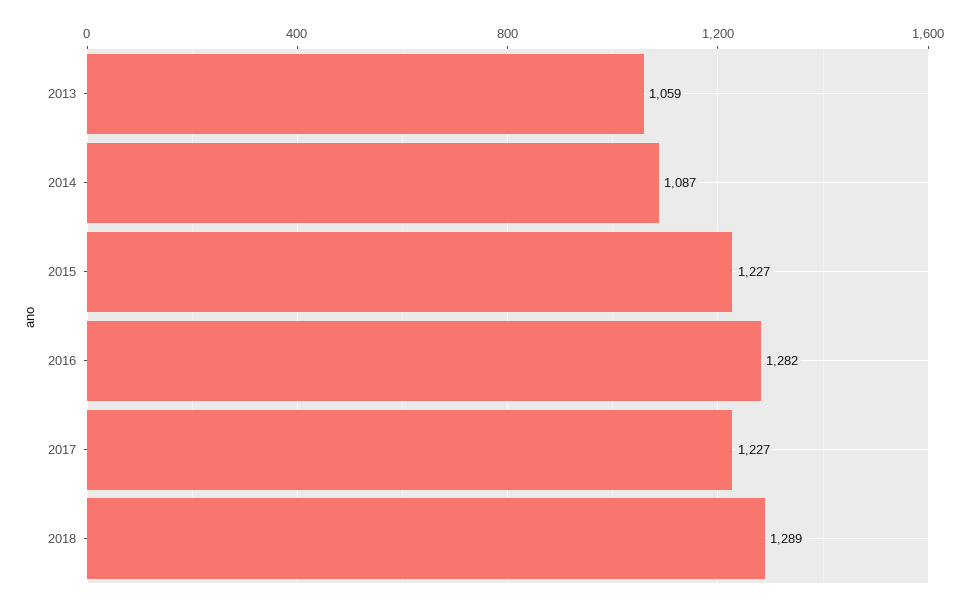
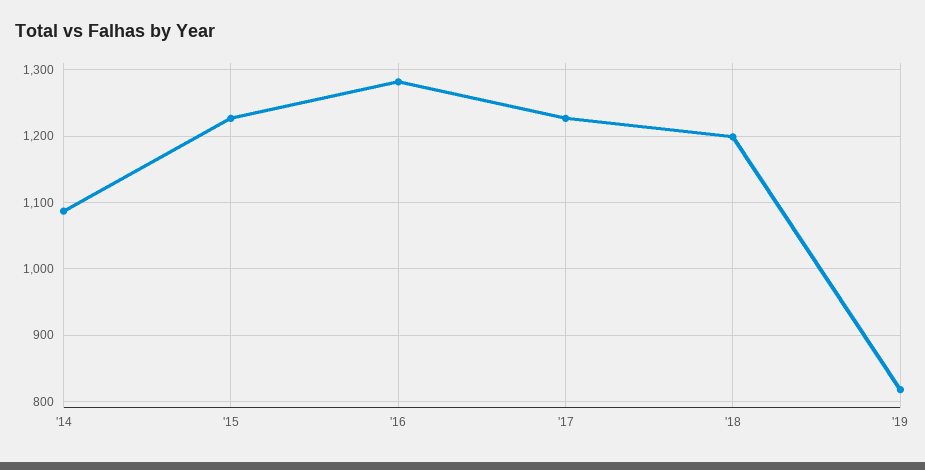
2013: 1059 -> none
2018: 1289 -> 1200
'19: none -> 820

